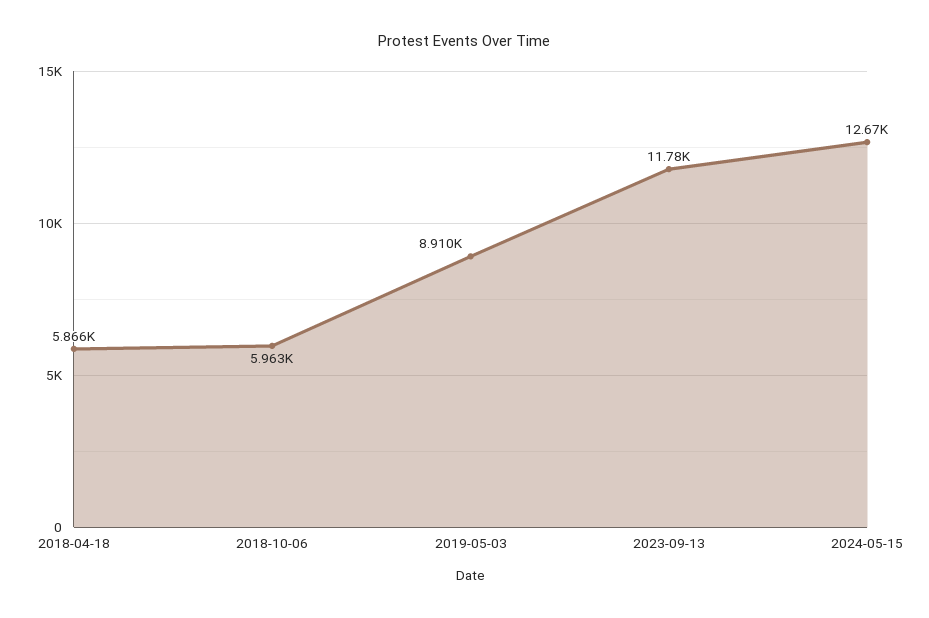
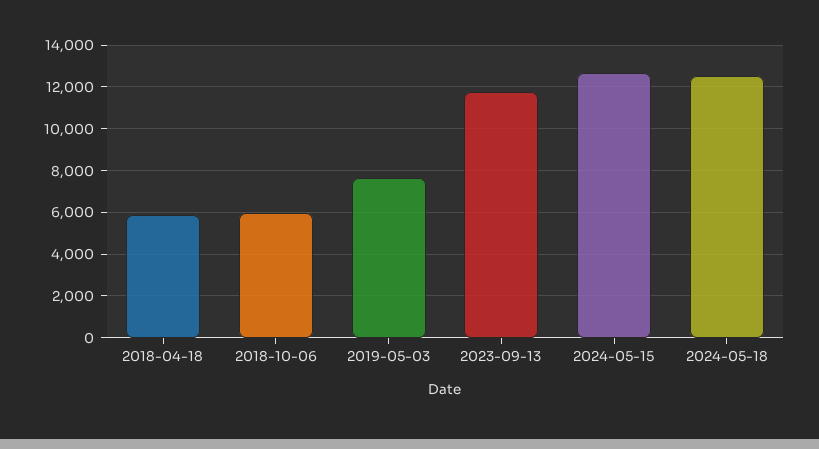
2019-05-03: 8910 -> 7500
2024-05-18: none -> 12500

